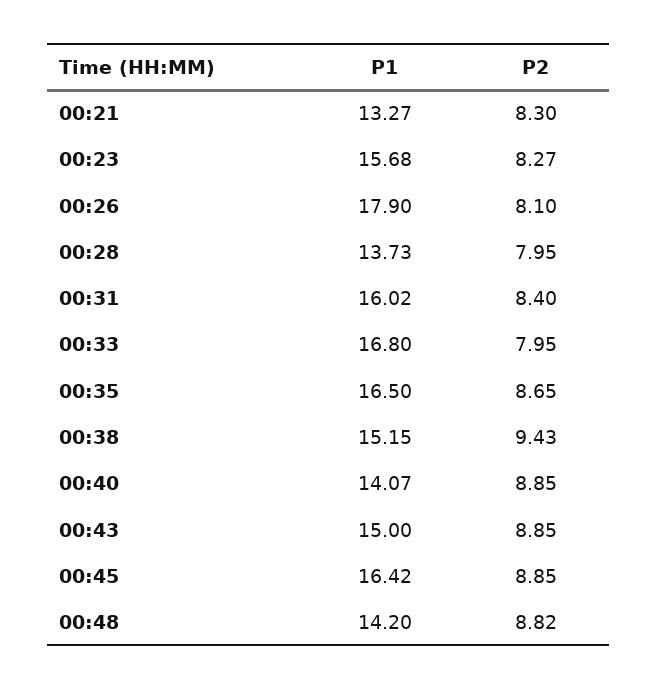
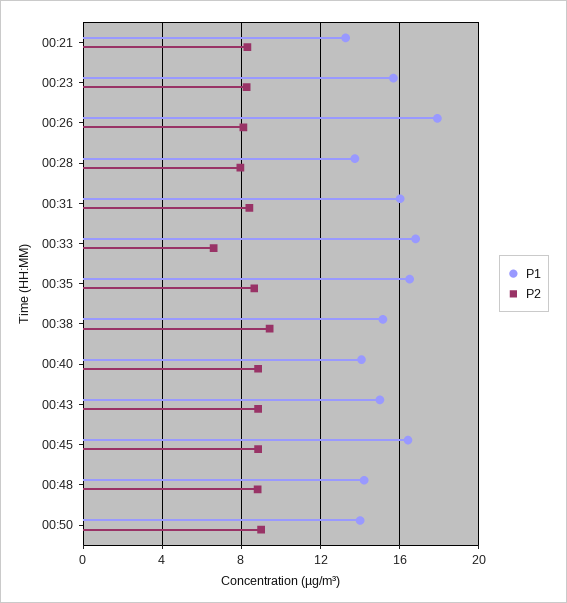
P2, 00:33: 7.95 -> 6.5
P1, 00:50: none -> 14
P2, 00:50: none -> 9

